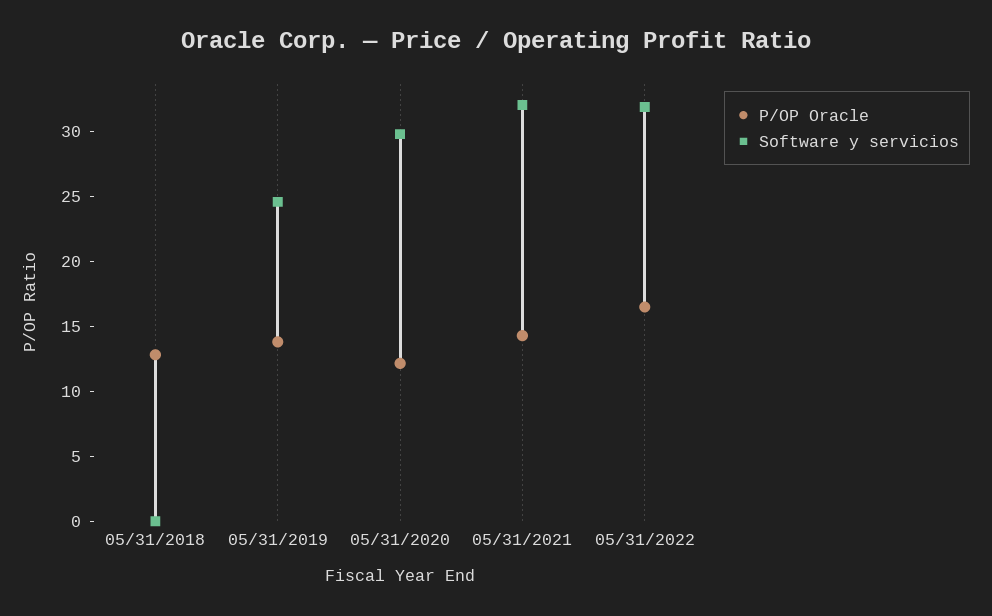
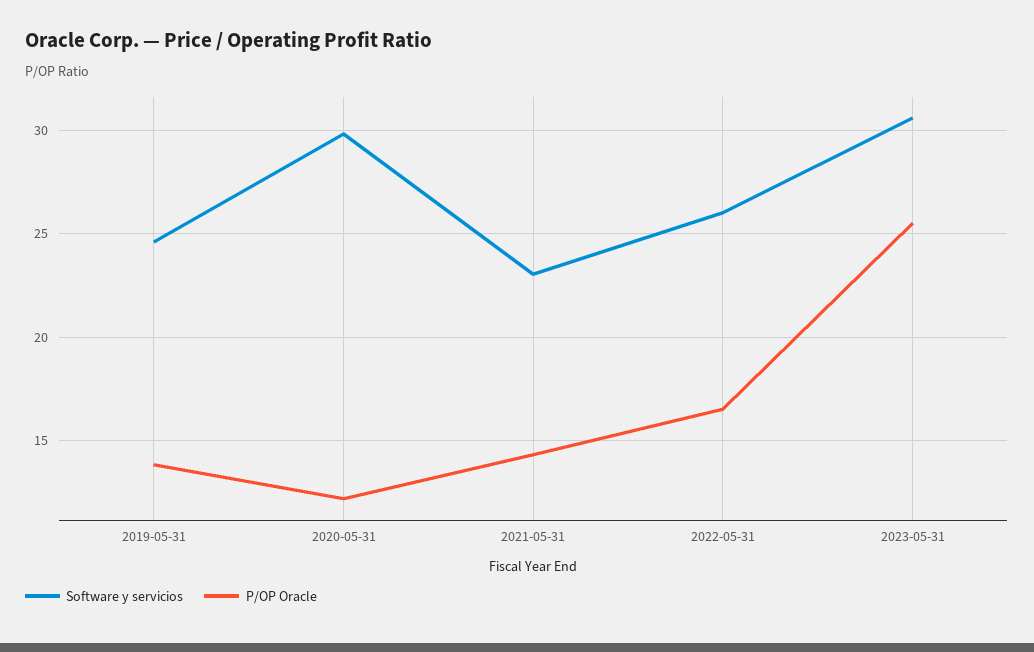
P/OP Oracle, 05/31/2018: 13 -> none
Software y servicios, 05/31/2018: 0 -> none
Software y servicios, 05/31/2021: 32 -> 23
Software y servicios, 05/31/2022: 32 -> 26
Software y servicios, 2023-05-31: none -> 30.5
P/OP Oracle, 2023-05-31: none -> 25.5

